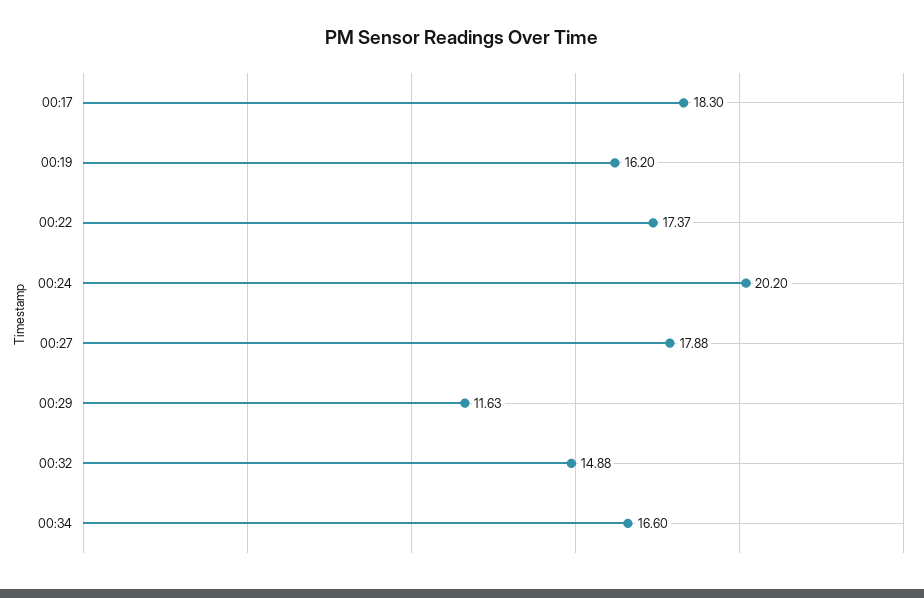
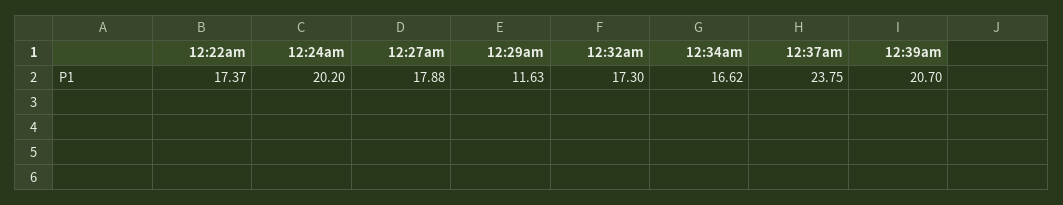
00:17: 18.3 -> none
00:19: 16.2 -> none
00:32: 14.88 -> 17.3
00:34: 16.6 -> 16.62
12:37am: none -> 23.75
12:39am: none -> 20.7

